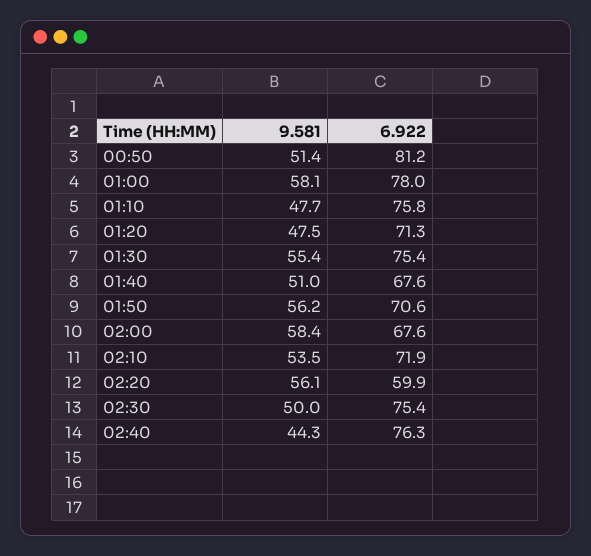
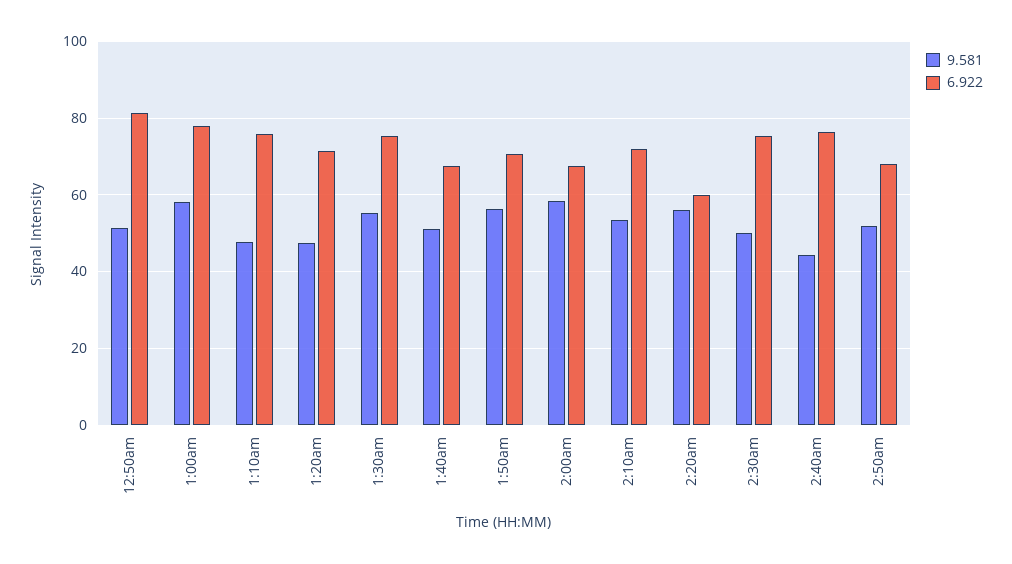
9.581, 2:50am: none -> 52
6.922, 2:50am: none -> 68

